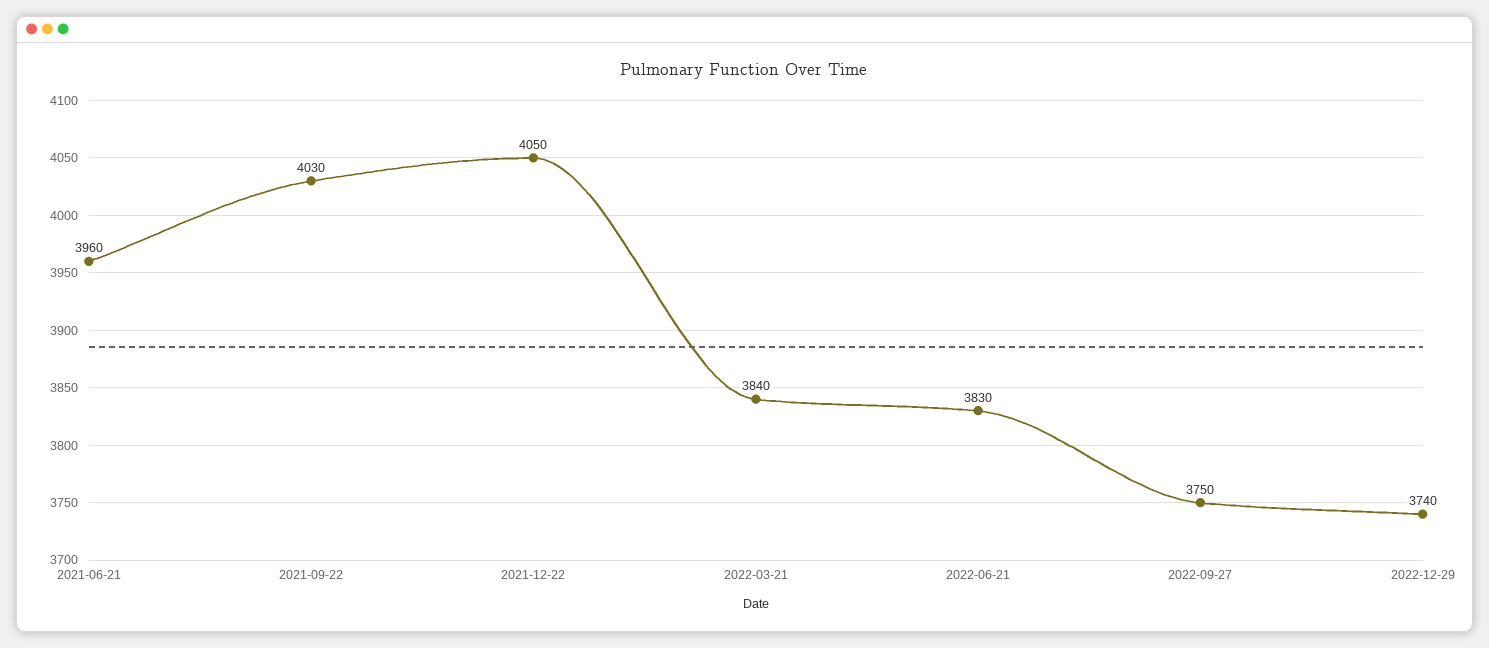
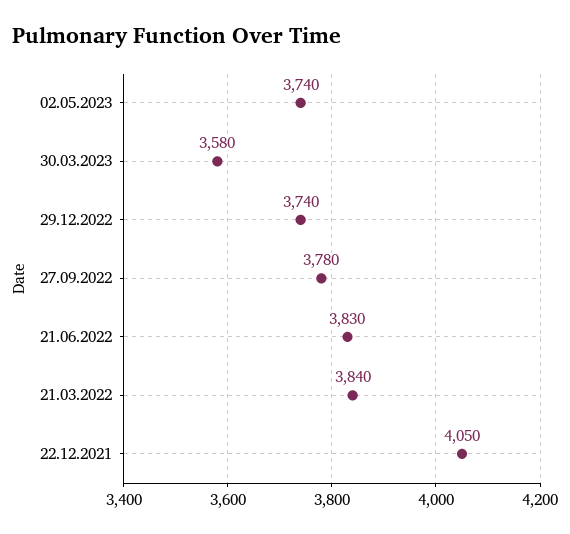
2021-06-21: 3960 -> none
2021-09-22: 4030 -> none
2022-09-27: 3750 -> 3780
02.05.2023: none -> 3740
30.03.2023: none -> 3580

